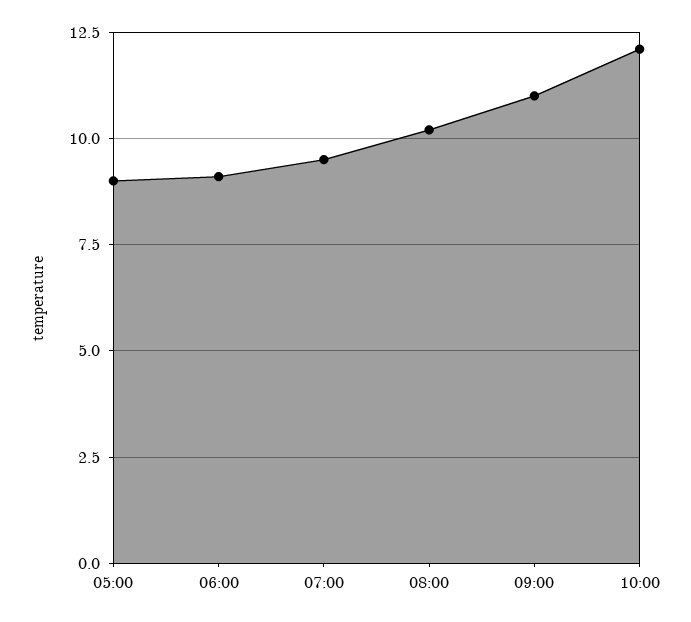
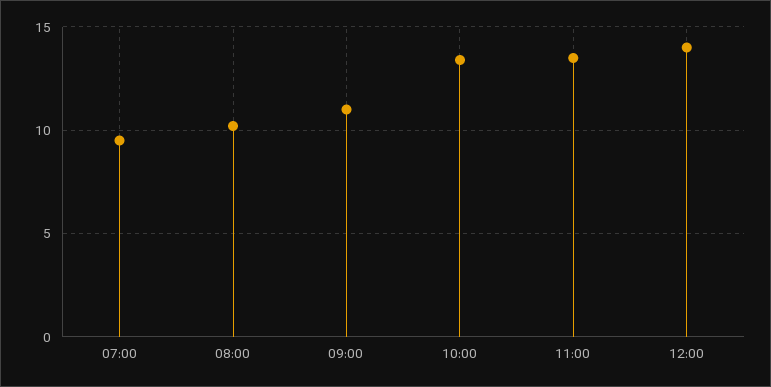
05:00: 9 -> none
06:00: 9 -> none
10:00: 12 -> 13.5
11:00: none -> 13.5
12:00: none -> 14

